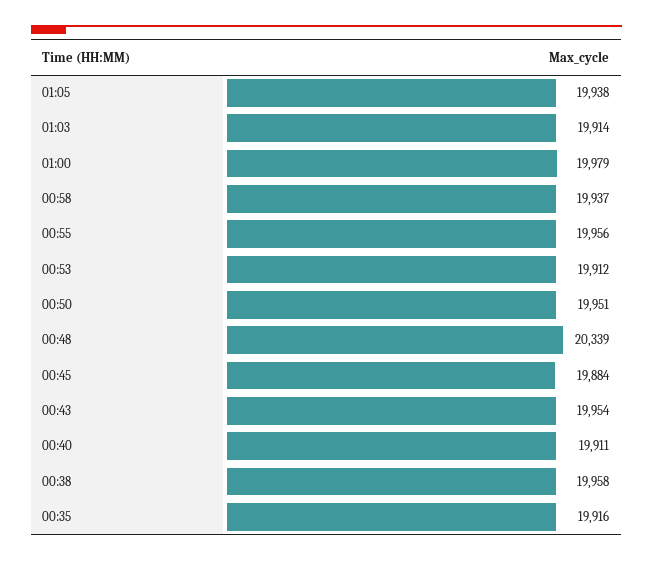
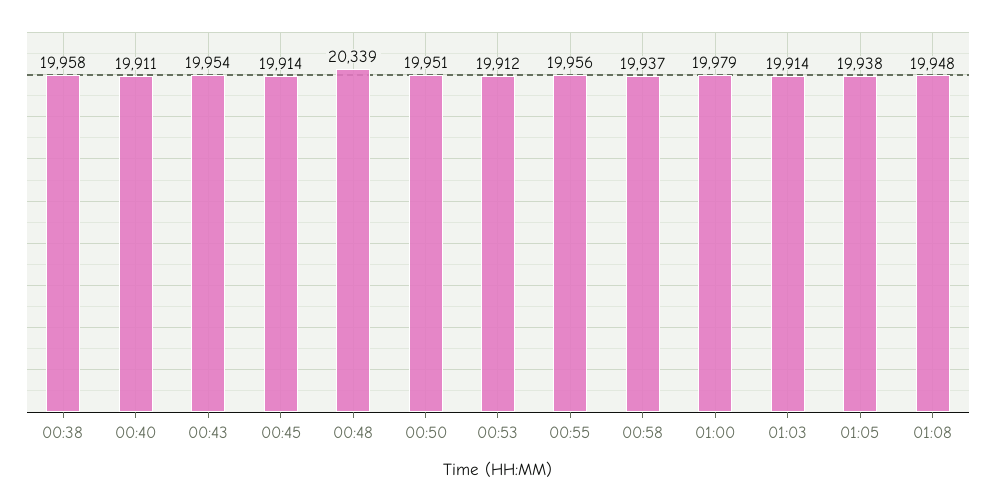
00:45: 19884 -> 19914
00:35: 19916 -> none
01:08: none -> 19948

